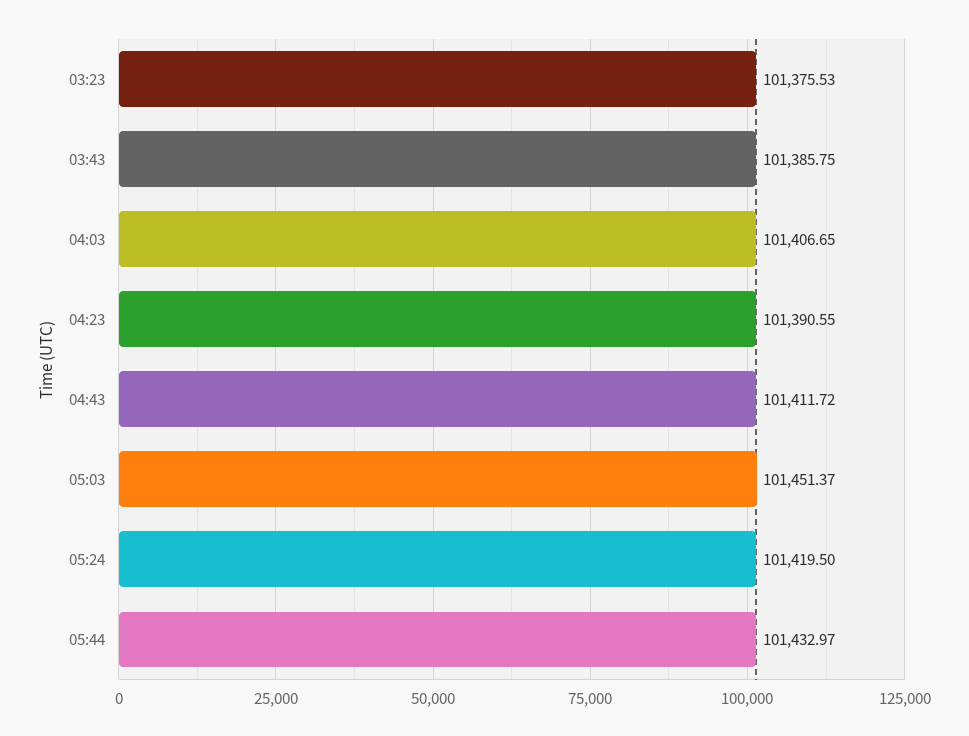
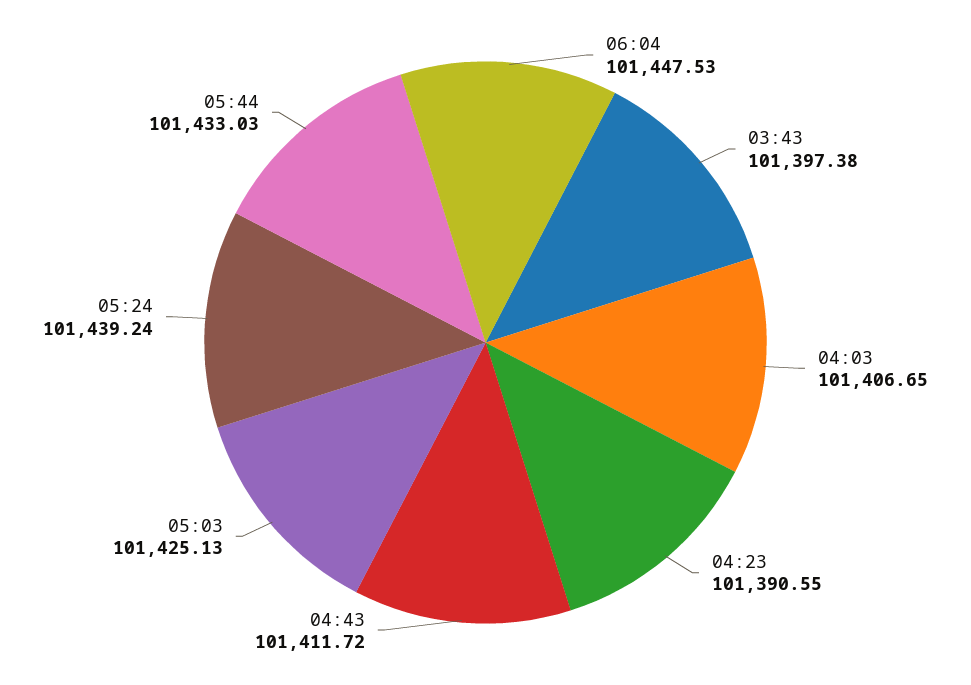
03:23: 101375.53 -> none
03:43: 101385.75 -> 101397.38
05:03: 101451.37 -> 101425.13
05:24: 101419.5 -> 101439.24
05:44: 101432.97 -> 101433.03
06:04: none -> 101447.53

